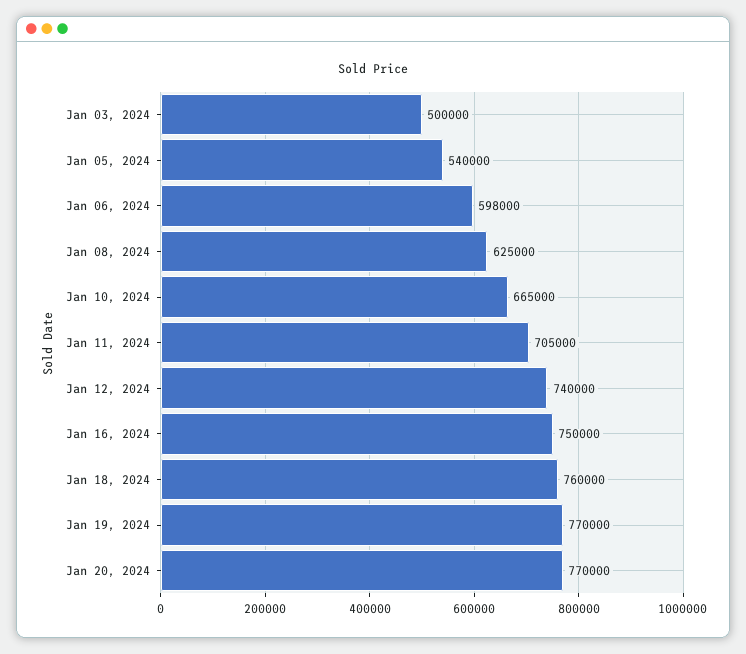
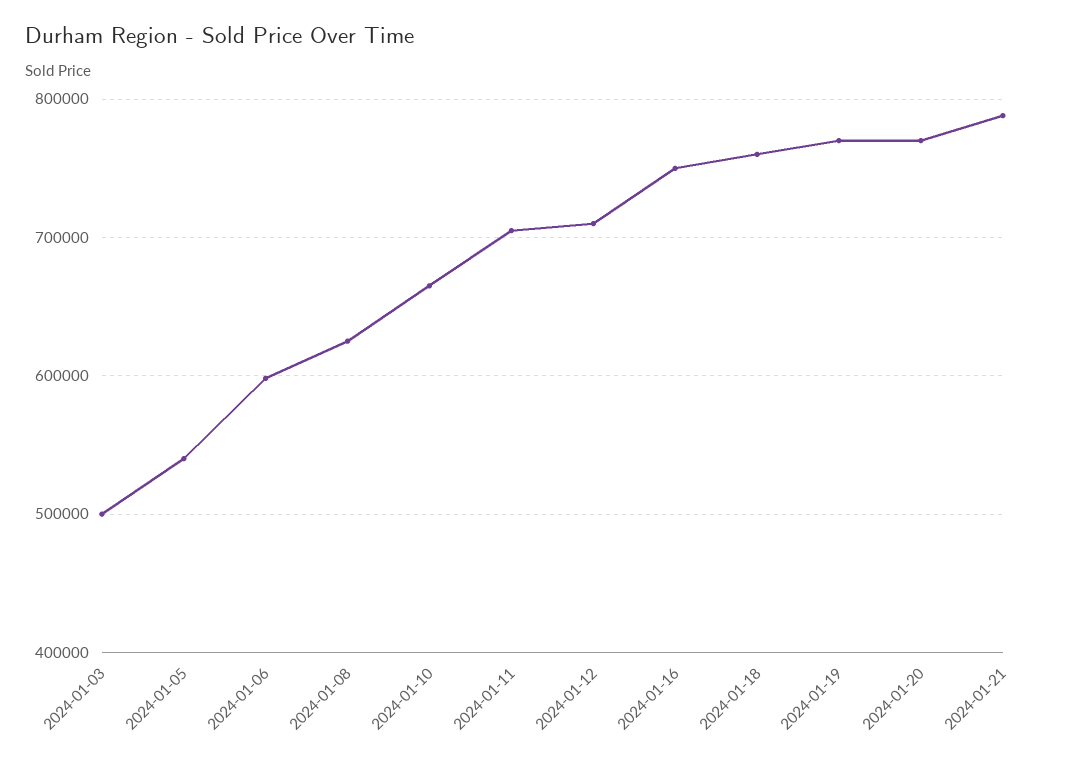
Jan 12, 2024: 740000 -> 710000
2024-01-21: none -> 790000

